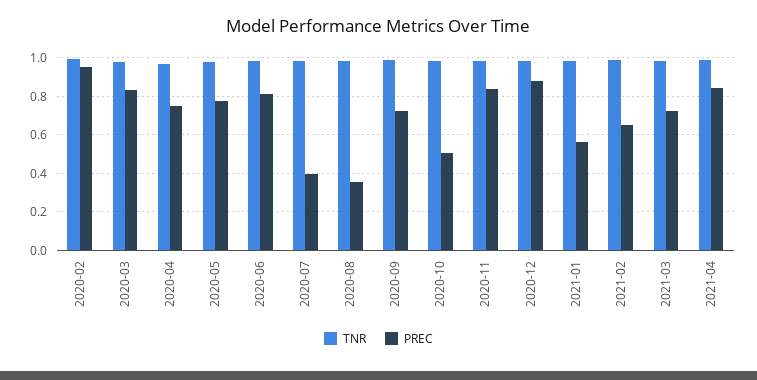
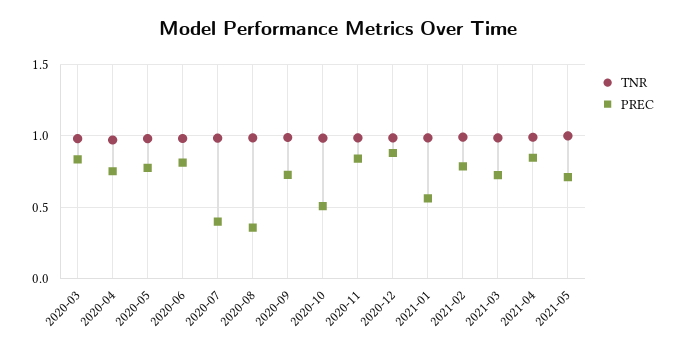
TNR, 2020-02: 1 -> none
PREC, 2020-02: 0.95 -> none
PREC, 2021-02: 0.65 -> 0.8
TNR, 2021-05: none -> 1
PREC, 2021-05: none -> 0.7

